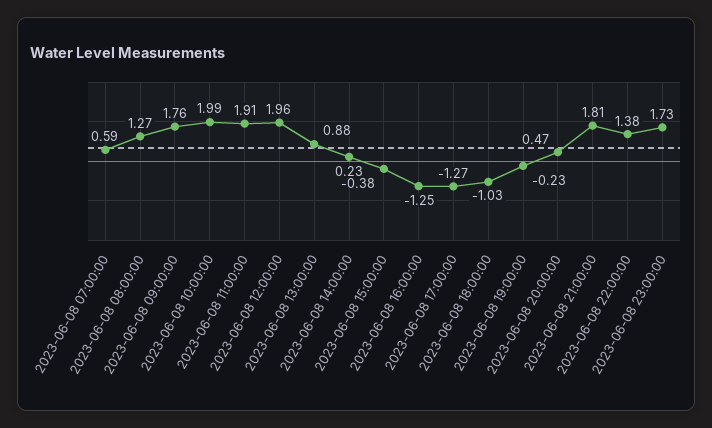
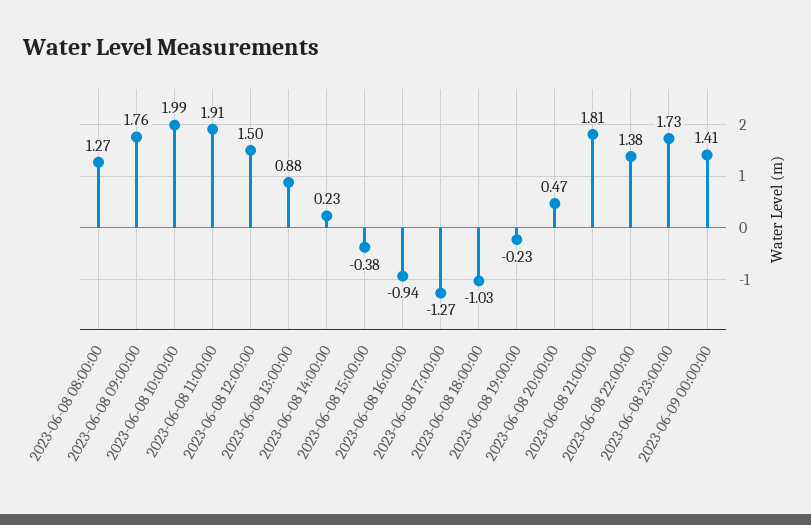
2023-06-08 07:00:00: 0.59 -> none
2023-06-08 12:00:00: 1.96 -> 1.5
2023-06-08 16:00:00: -1.25 -> -0.94
2023-06-09 00:00:00: none -> 1.41

